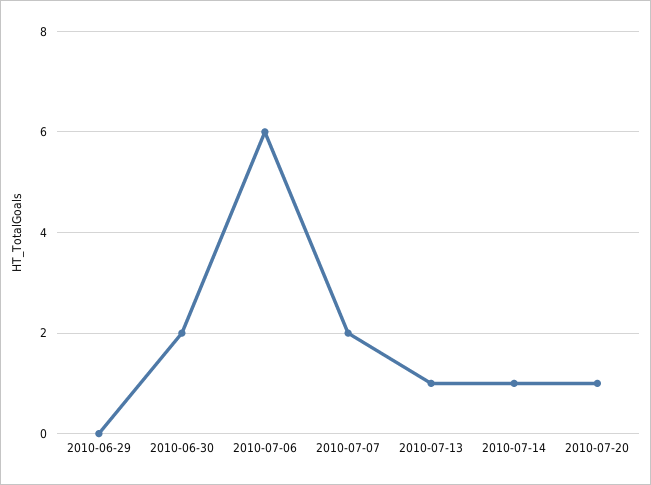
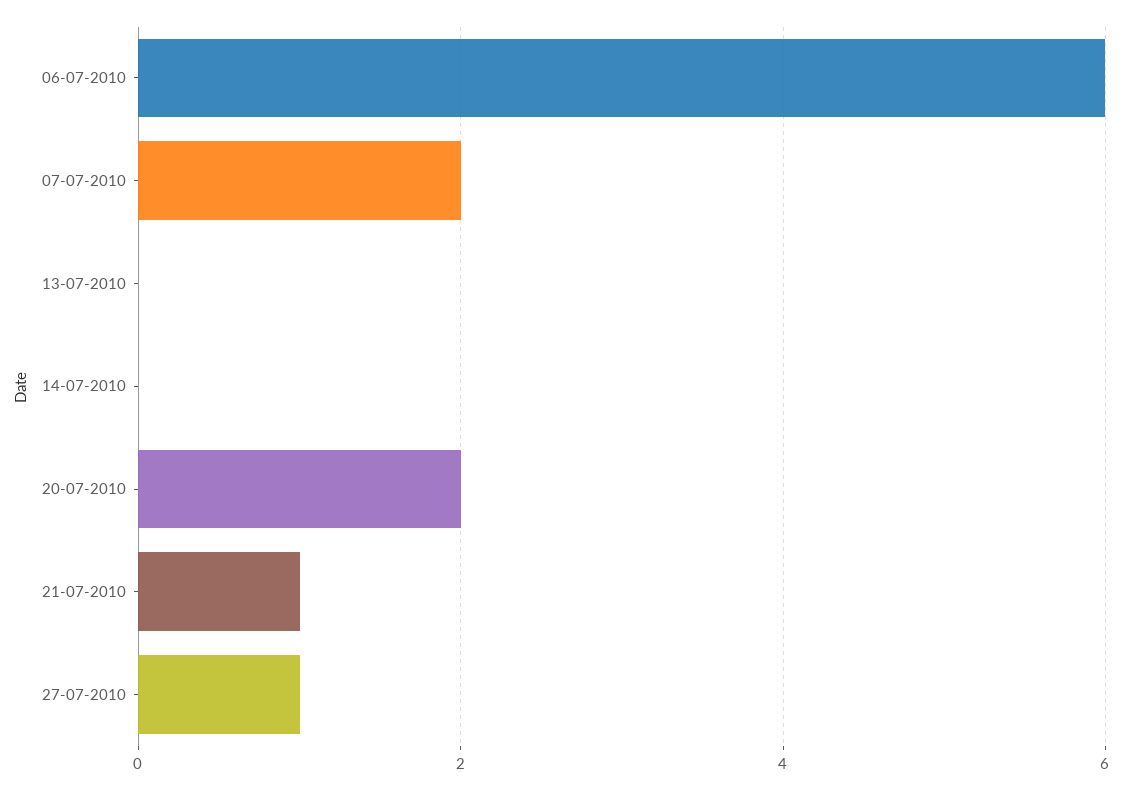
2010-06-29: 0 -> none
2010-06-30: 2 -> none
2010-07-13: 1 -> 0
2010-07-14: 1 -> 0
2010-07-20: 1 -> 2
21-07-2010: none -> 1
27-07-2010: none -> 1

